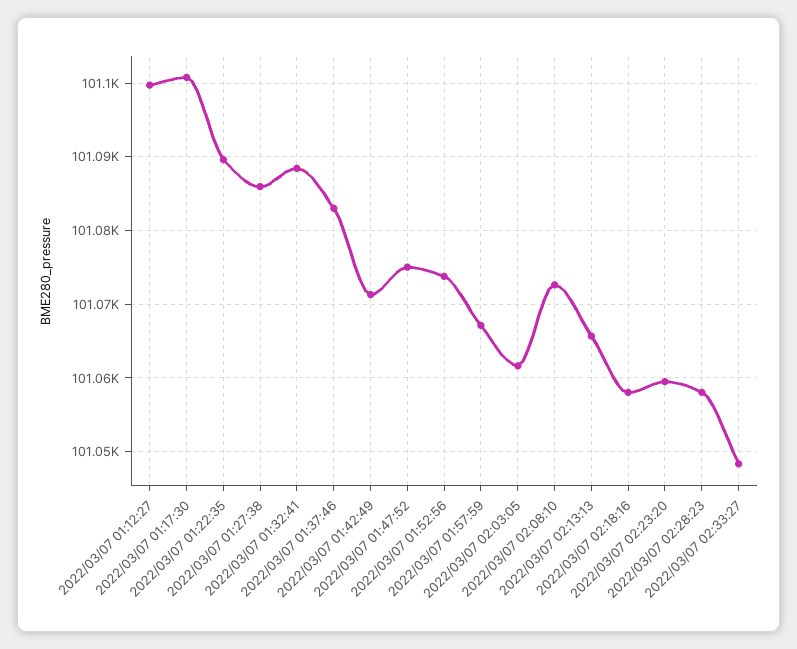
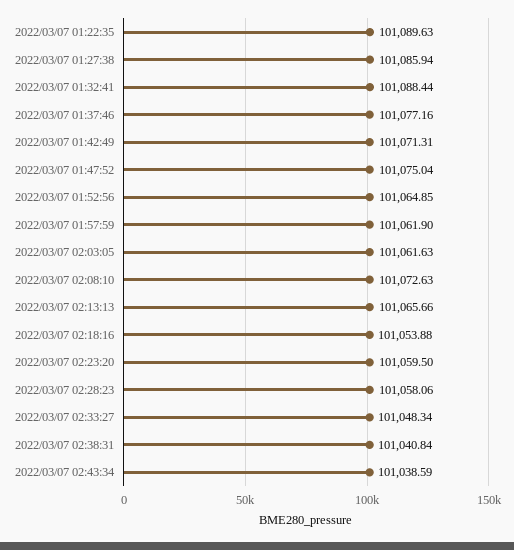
2022/03/07 01:12:27: 101100 -> none
2022/03/07 01:17:30: 101101 -> none
2022/03/07 01:37:46: 101083 -> 101077.16
2022/03/07 01:52:56: 101074 -> 101064.85
2022/03/07 01:57:59: 101067 -> 101061.9
2022/03/07 02:18:16: 101058 -> 101053.88
2022/03/07 02:38:31: none -> 101040.84
2022/03/07 02:43:34: none -> 101038.59

